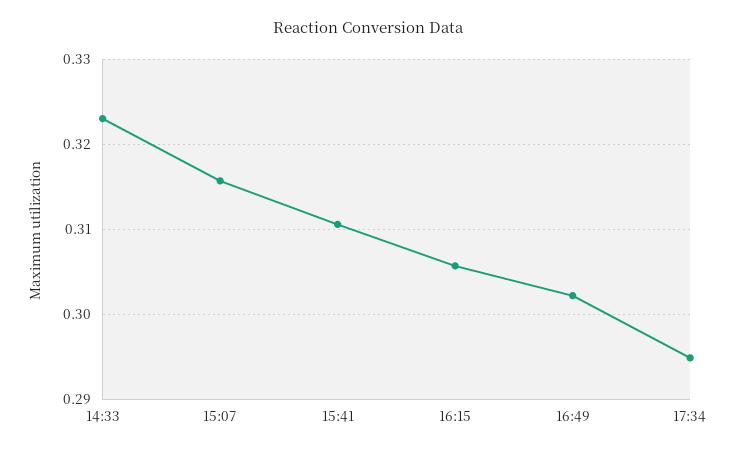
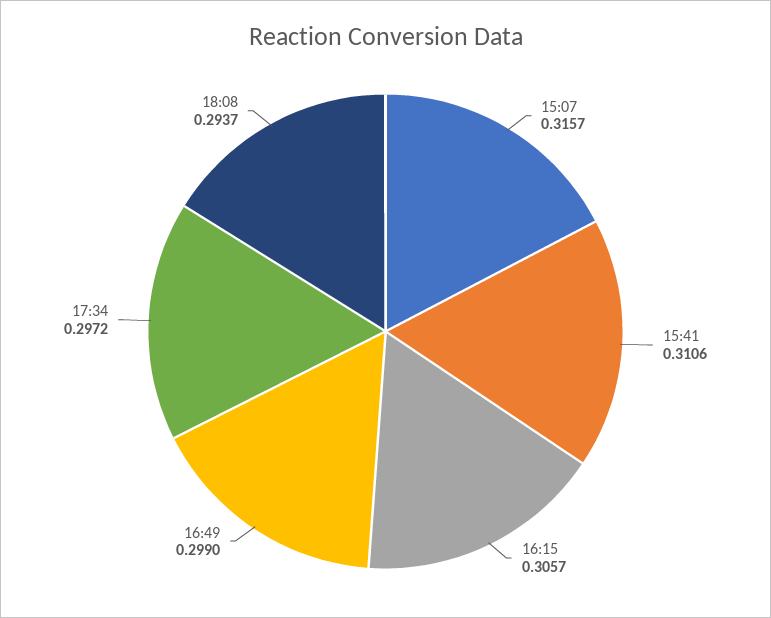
14:33: 0.323 -> none
16:49: 0.302 -> 0.299
17:34: 0.295 -> 0.2972
18:08: none -> 0.2937

